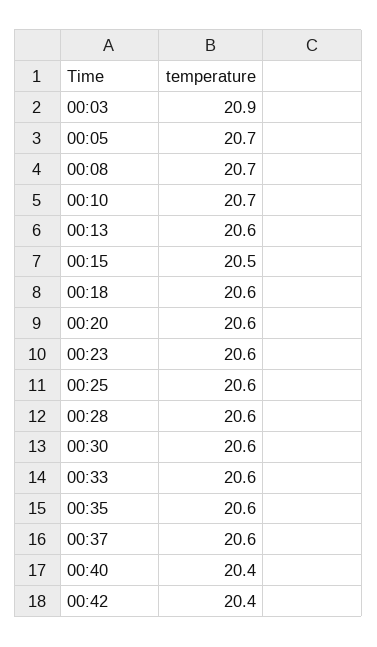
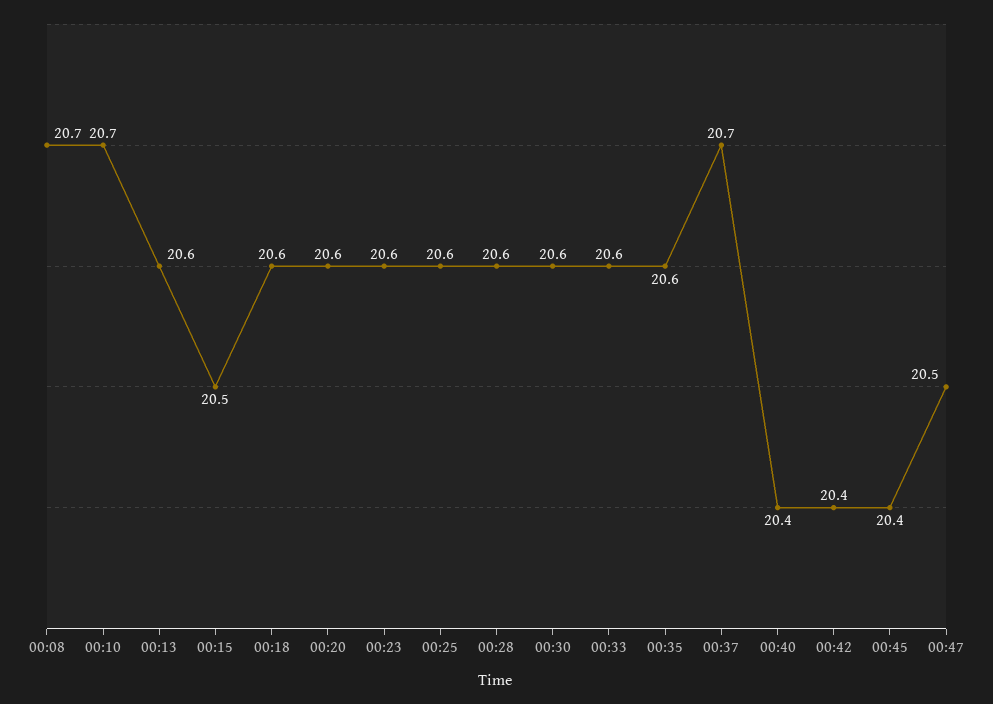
00:03: 20.9 -> none
00:05: 20.7 -> none
00:37: 20.6 -> 20.7
00:45: none -> 20.4
00:47: none -> 20.5

